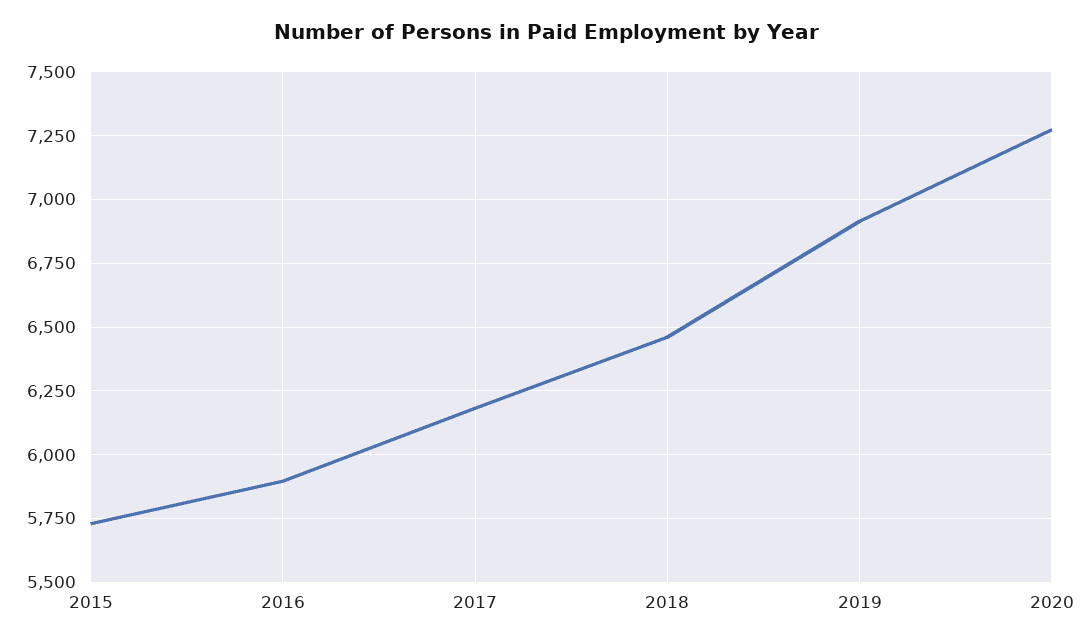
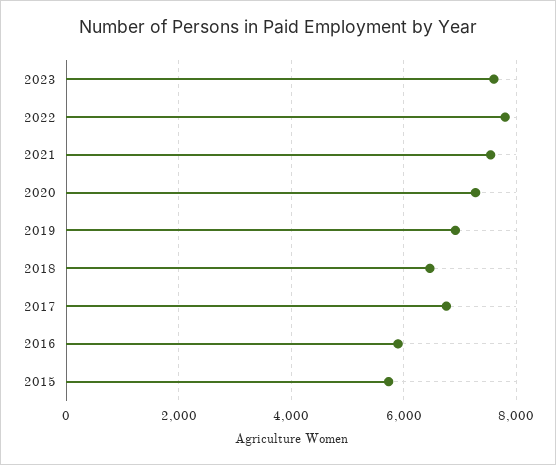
2017: 6175 -> 6800
2023: none -> 7600
2022: none -> 7800
2021: none -> 7600

